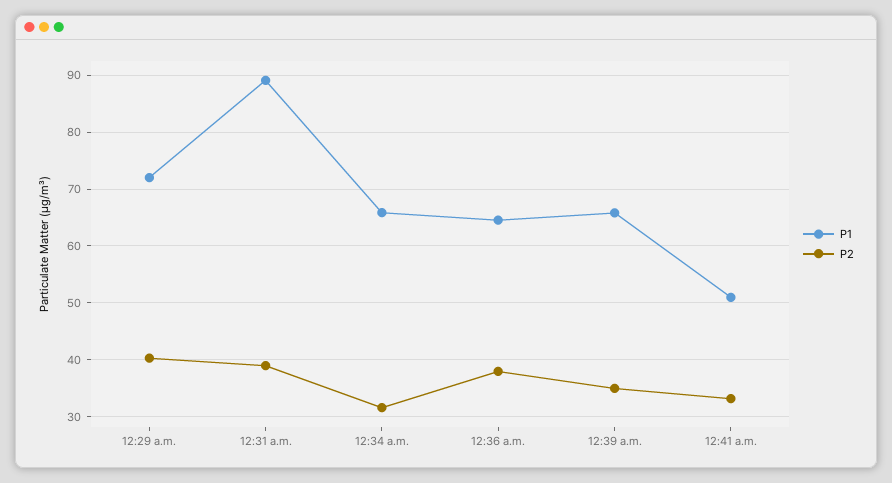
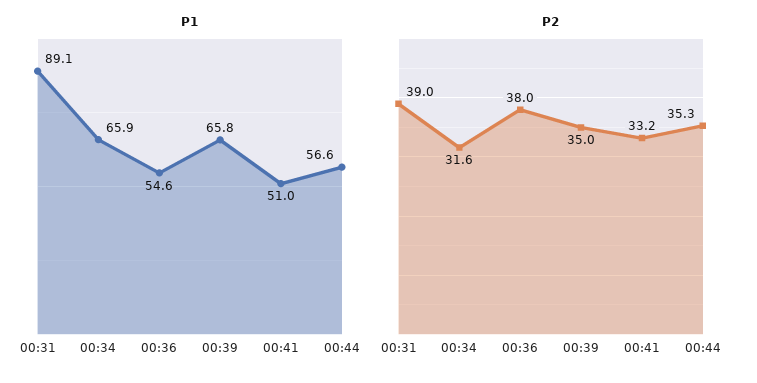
P1, 12:29 a.m.: 72 -> none
P2, 12:29 a.m.: 40 -> none
P1, 12:36 a.m.: 64 -> 54.6
P1, 00:44: none -> 56.6
P2, 00:44: none -> 35.3

